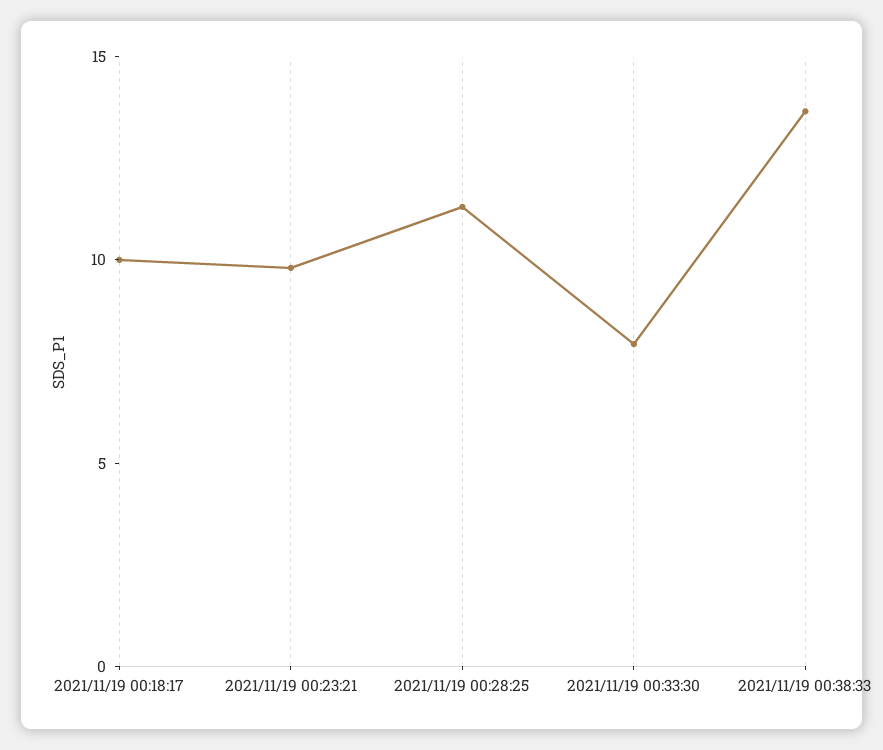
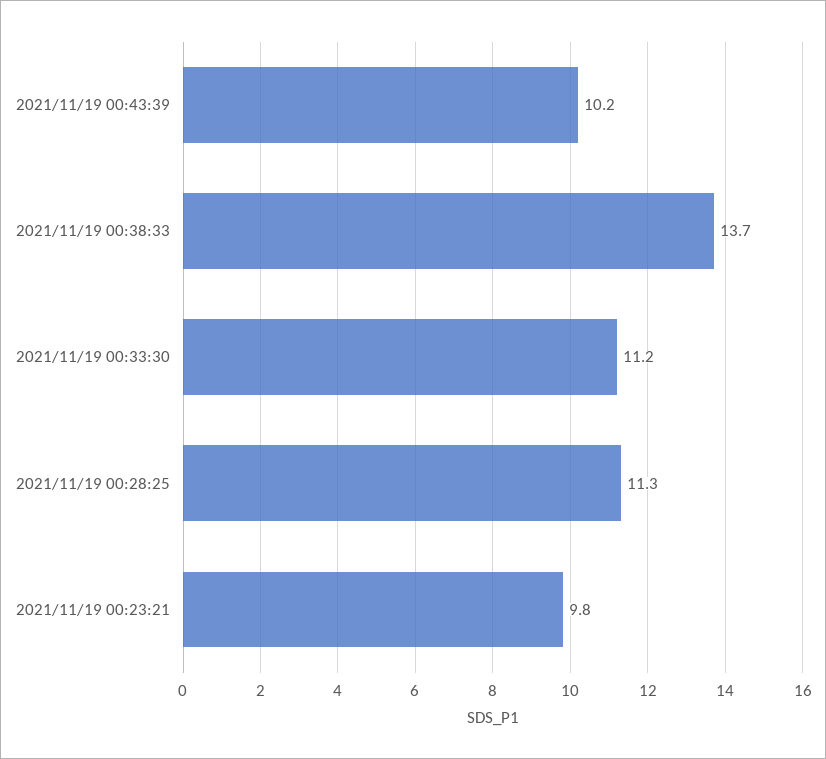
2021/11/19 00:18:17: 10 -> none
2021/11/19 00:33:30: 8 -> 11.2
2021/11/19 00:43:39: none -> 10.2

